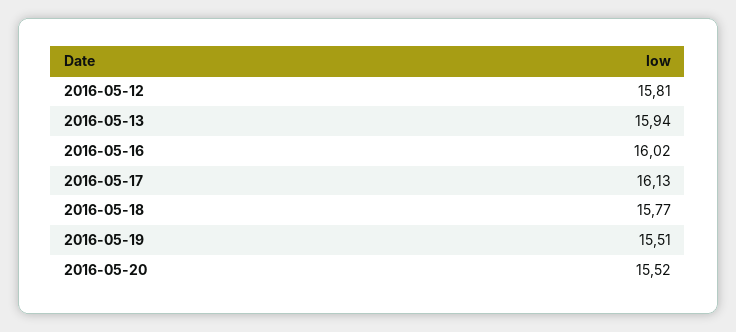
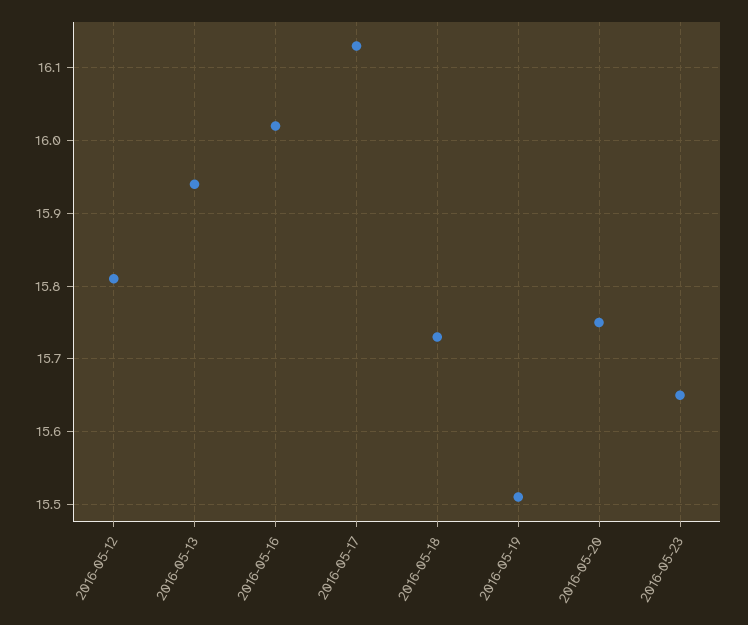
2016-05-18: 15.77 -> 15.73
2016-05-20: 15.52 -> 15.75
2016-05-23: none -> 15.65

